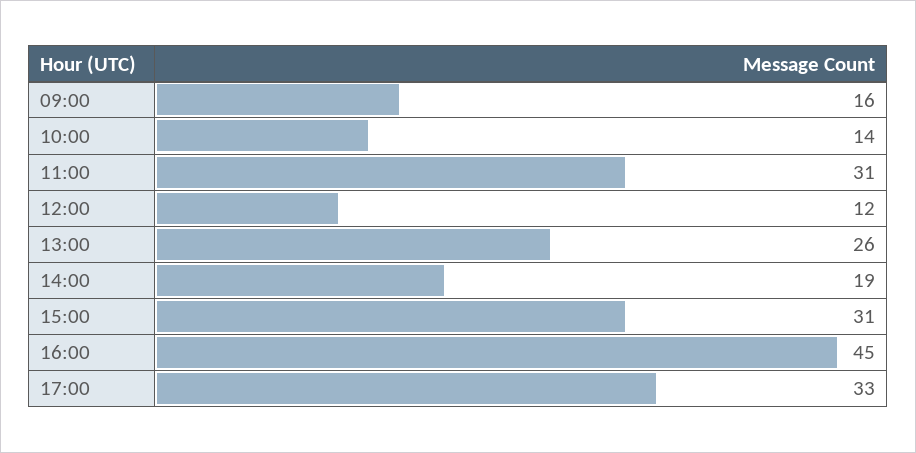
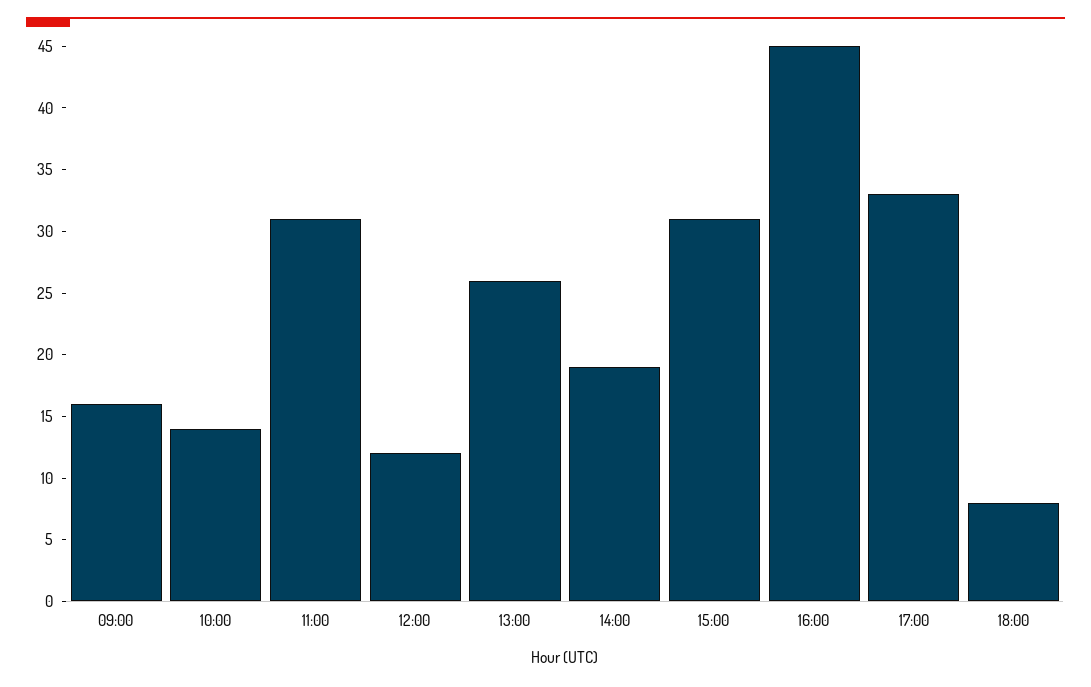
18:00: none -> 8

